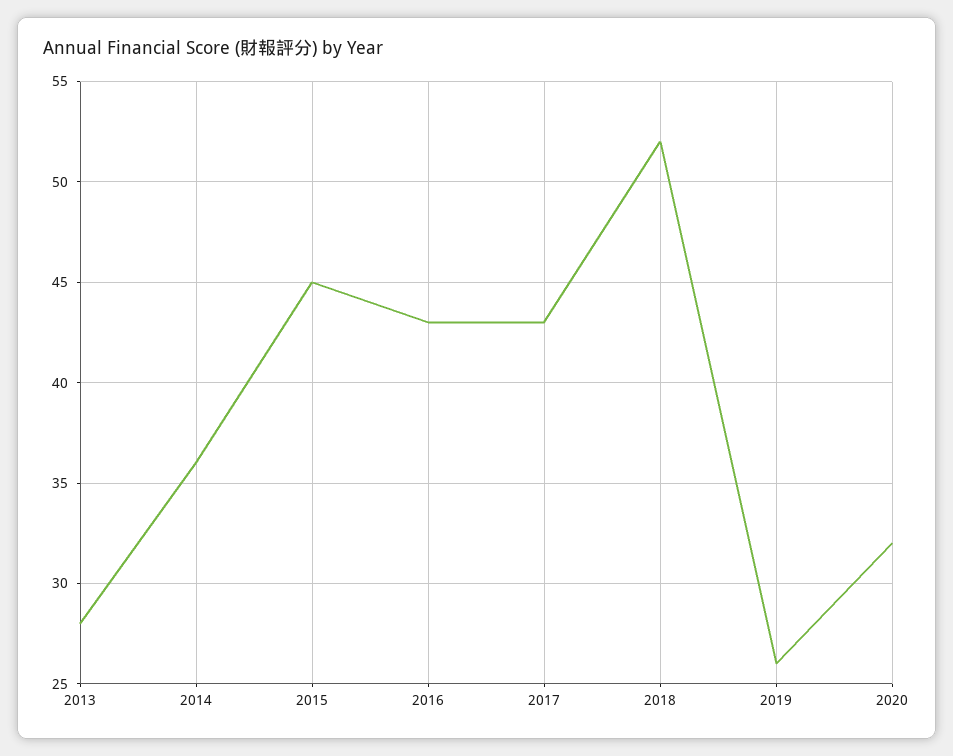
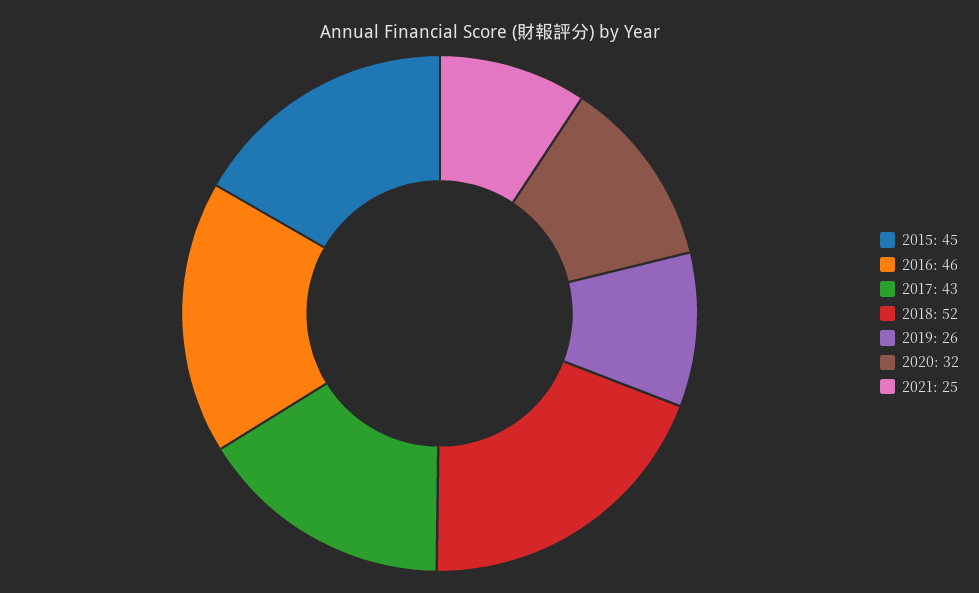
2013: 28 -> none
2014: 36 -> none
2016: 43 -> 46
2021: none -> 25

